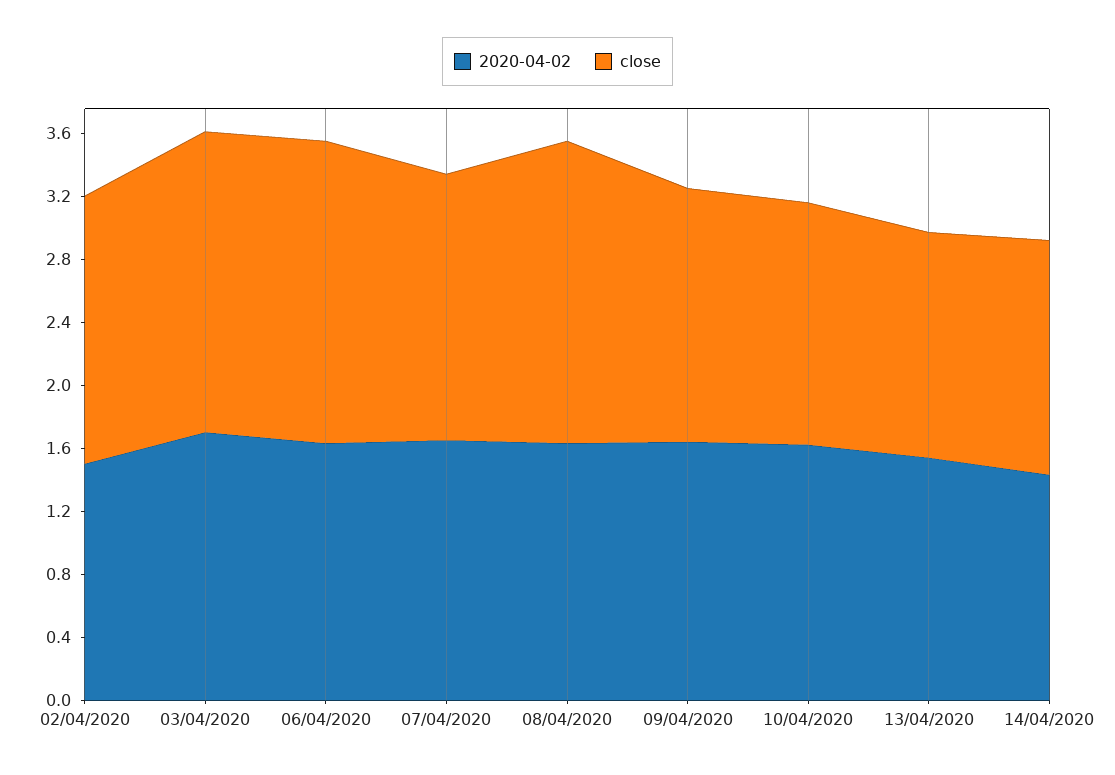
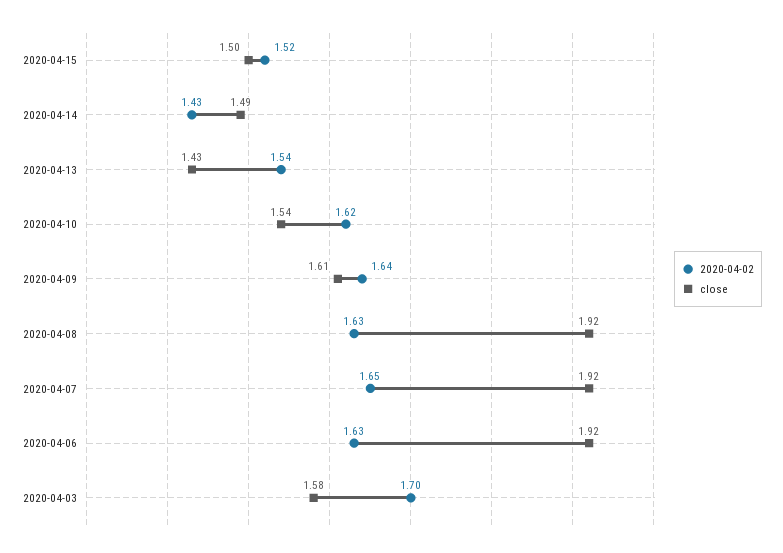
2020-04-02, 02/04/2020: 1.5 -> none
close, 02/04/2020: 1.7 -> none
close, 03/04/2020: 1.9 -> 1.58
close, 07/04/2020: 1.7 -> 1.92
2020-04-02, 2020-04-15: none -> 1.52
close, 2020-04-15: none -> 1.5

